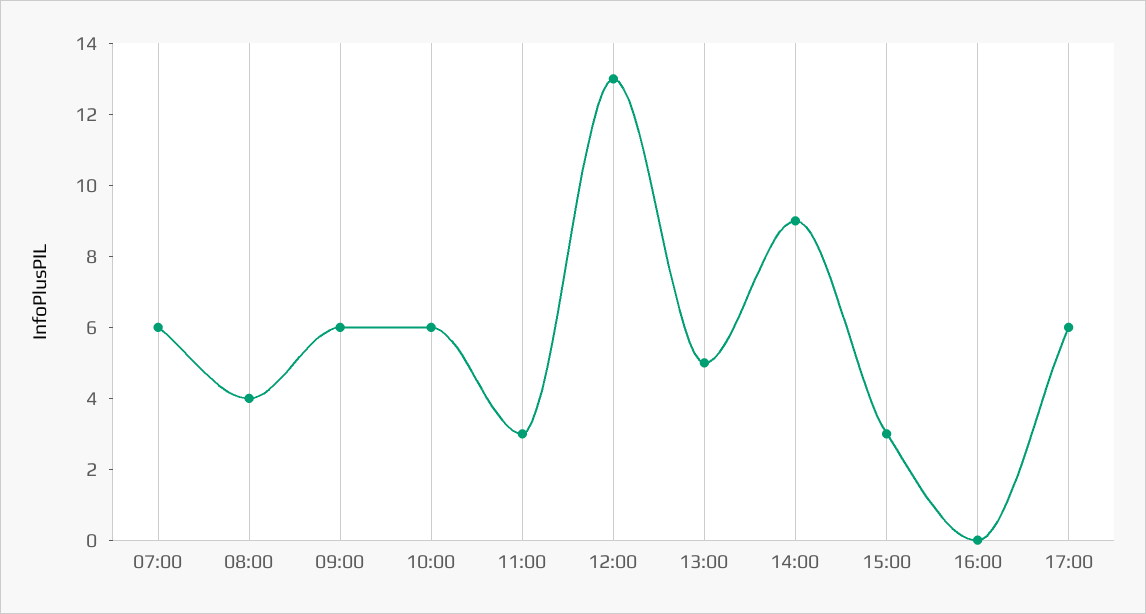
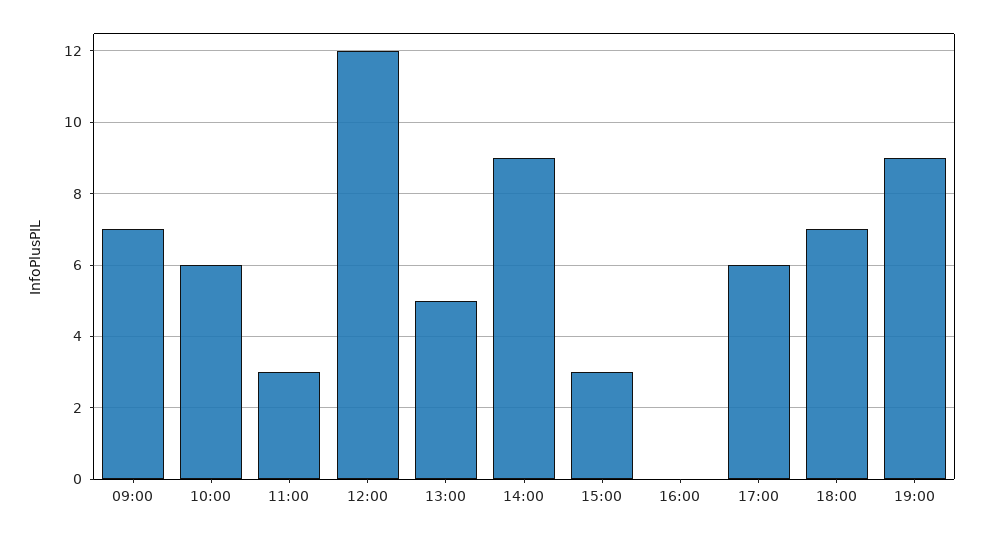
07:00: 6 -> none
08:00: 4 -> none
09:00: 6 -> 7
12:00: 13 -> 12
18:00: none -> 7
19:00: none -> 9

